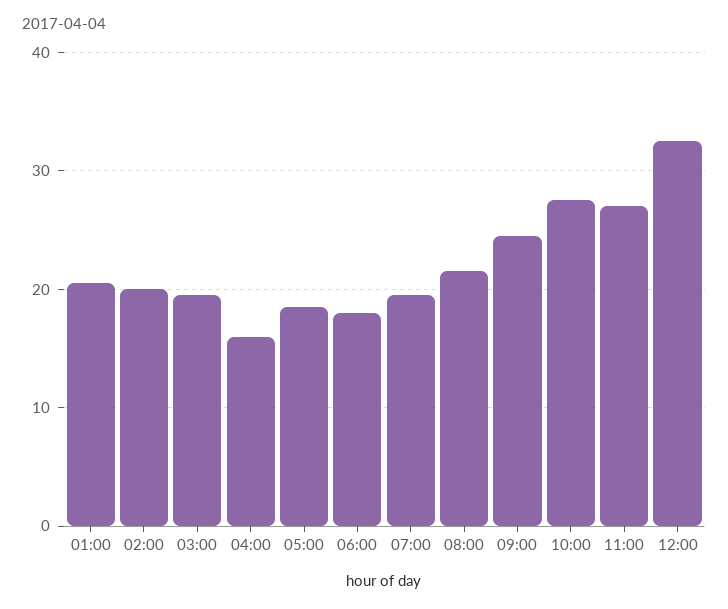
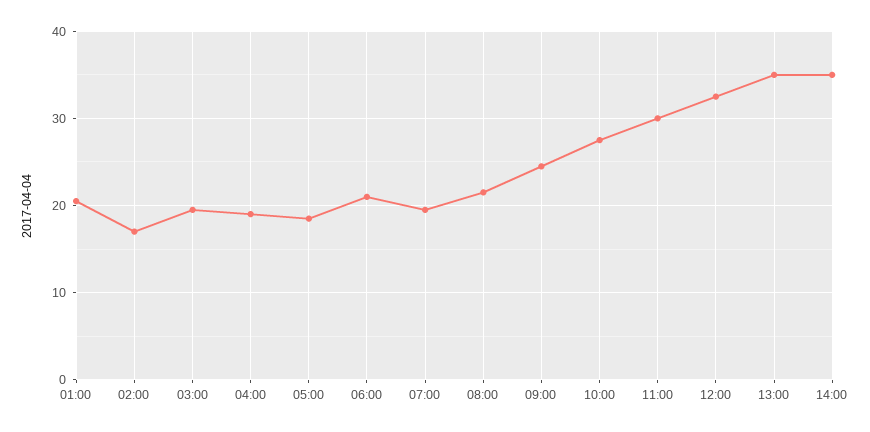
02:00: 20 -> 17
04:00: 16 -> 19
06:00: 18 -> 21
11:00: 27 -> 30
13:00: none -> 35
14:00: none -> 35

